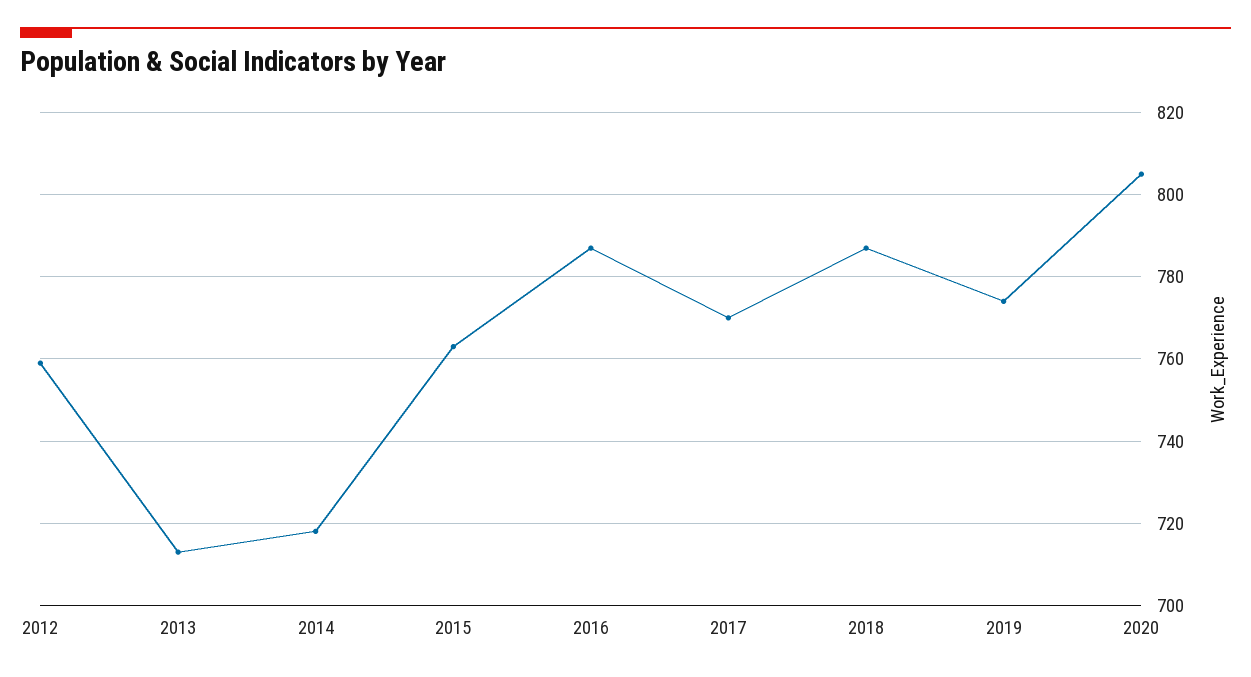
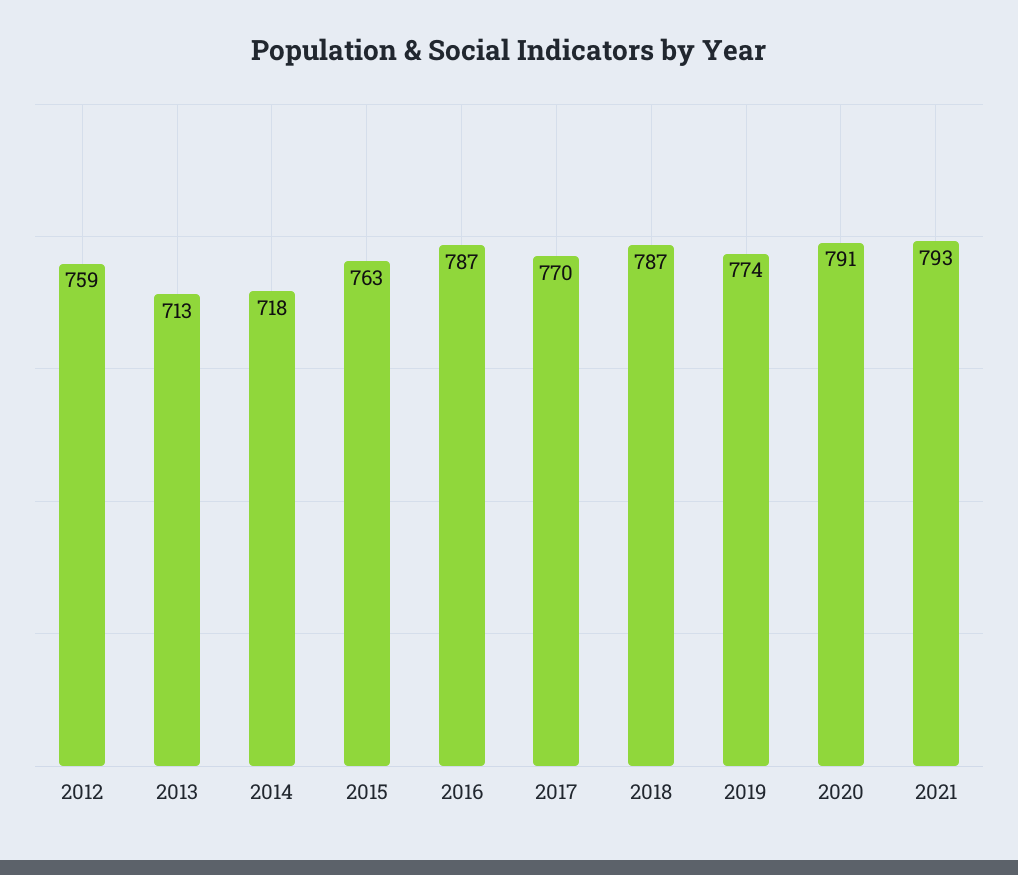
2020: 805 -> 791
2021: none -> 793

